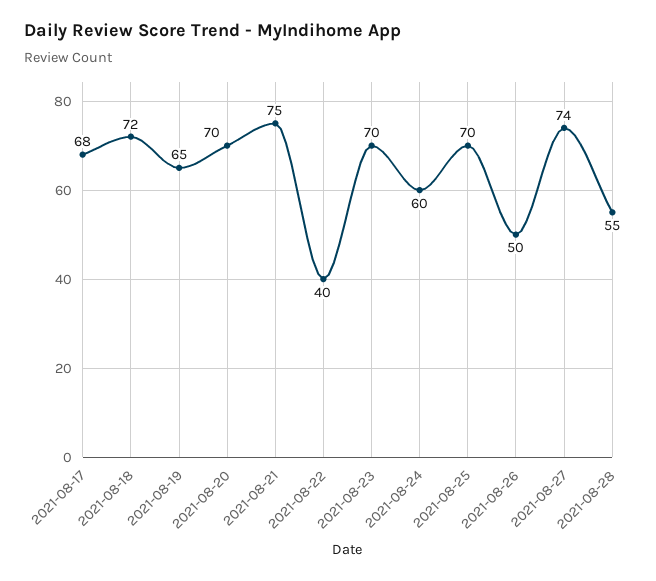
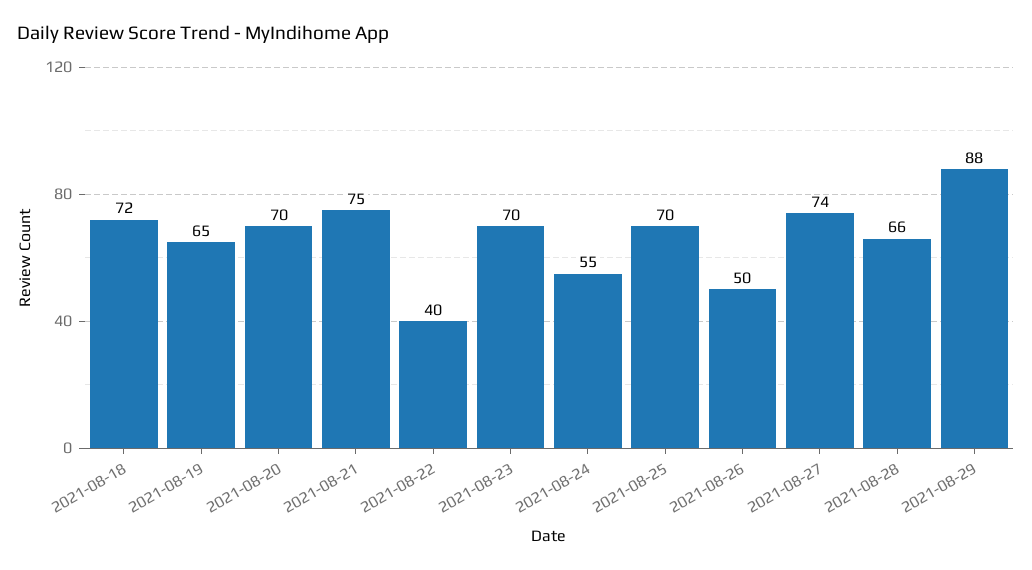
2021-08-17: 68 -> none
2021-08-24: 60 -> 55
2021-08-28: 55 -> 66
2021-08-29: none -> 88

